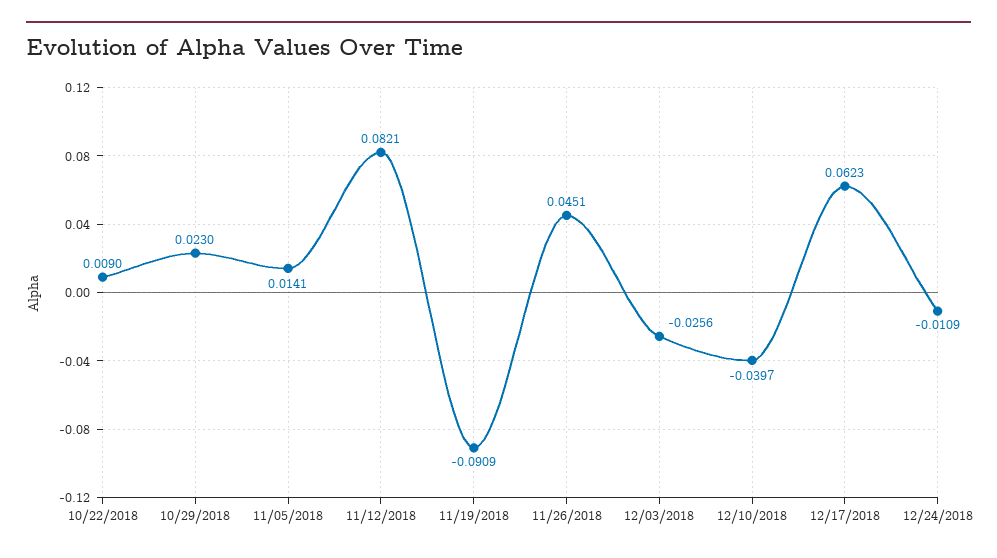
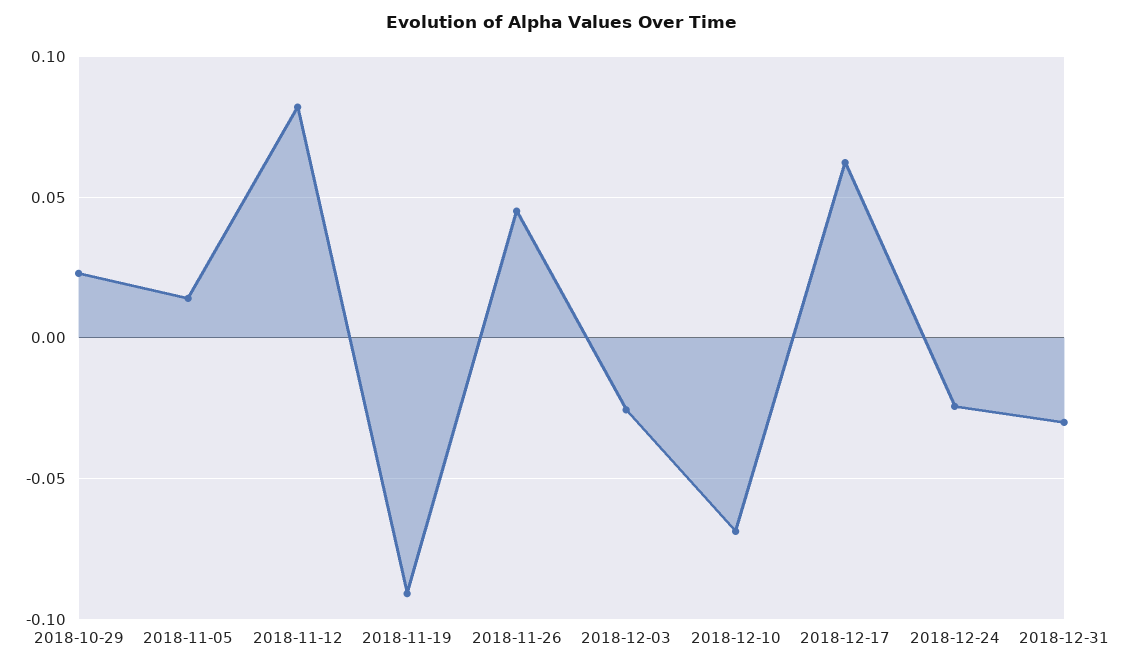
10/22/2018: 0.009 -> none
12/10/2018: -0.0397 -> -0.07
12/24/2018: -0.0109 -> -0.025
2018-12-31: none -> -0.03

